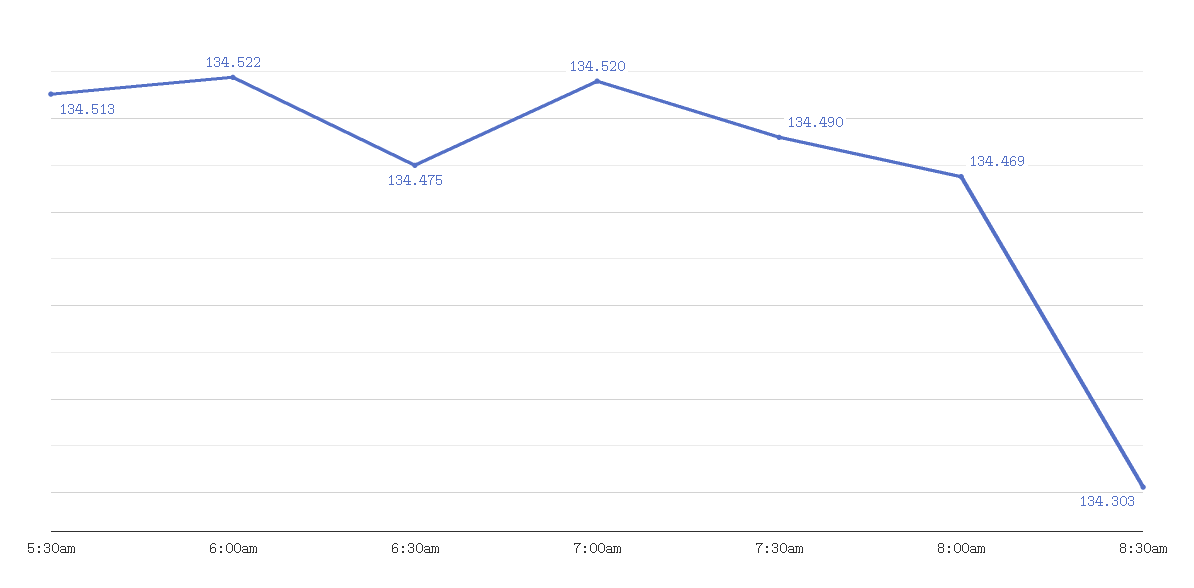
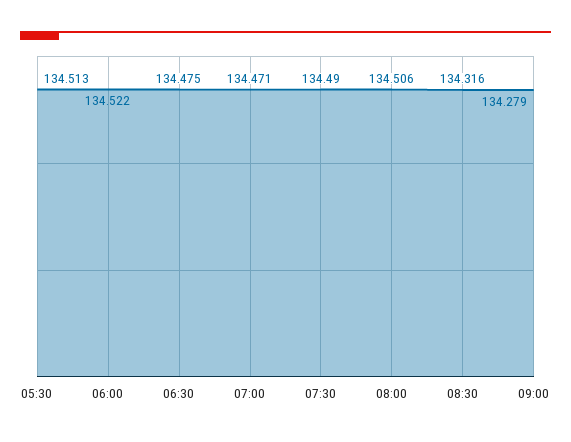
7:00am: 134.52 -> 134.471
8:00am: 134.469 -> 134.506
8:30am: 134.303 -> 134.316
09:00: none -> 134.279

